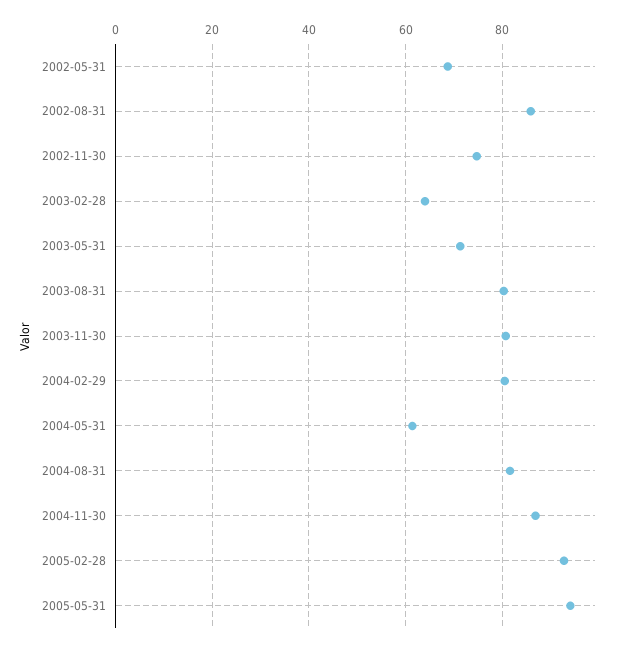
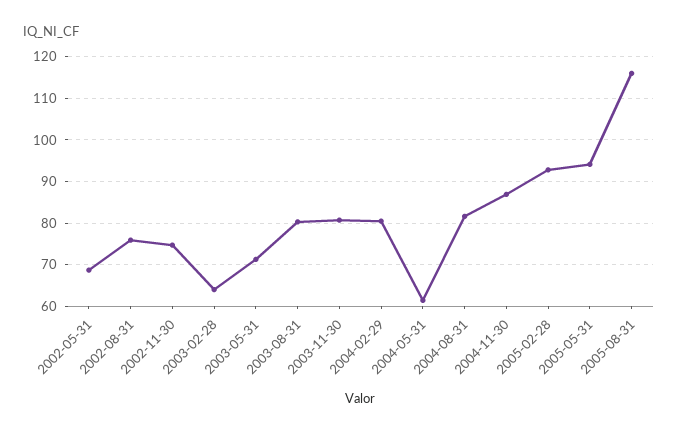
2002-08-31: 86 -> 76
2005-08-31: none -> 116

